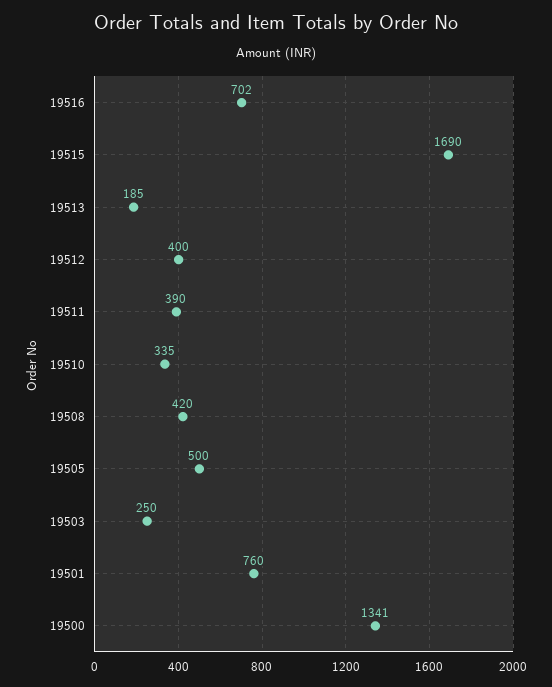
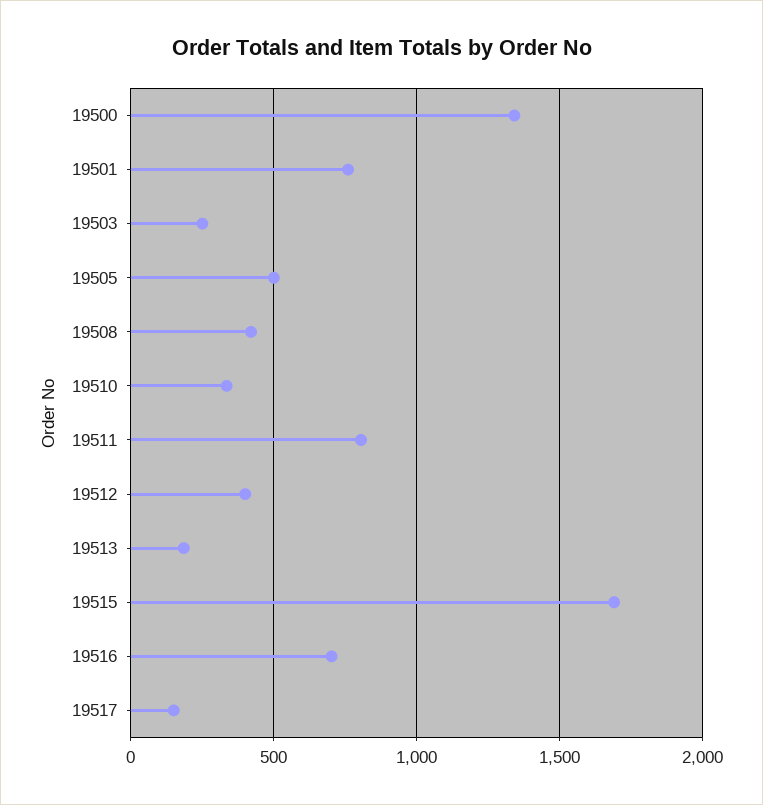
19511: 390 -> 800
19517: none -> 150

